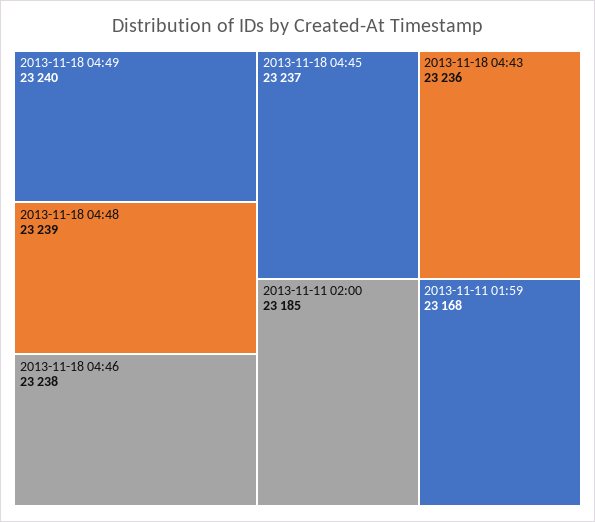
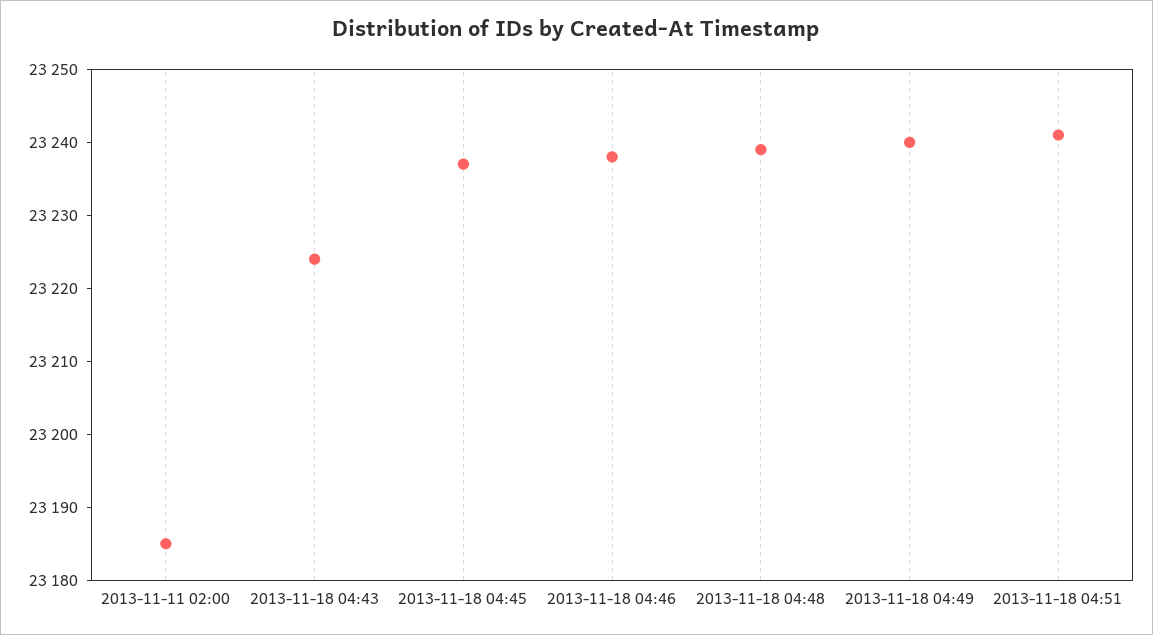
2013-11-18 04:43: 23236 -> 23225
2013-11-11 01:59: 23168 -> none
2013-11-18 04:51: none -> 23240

